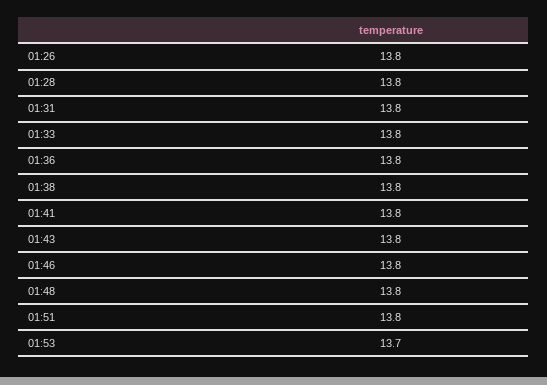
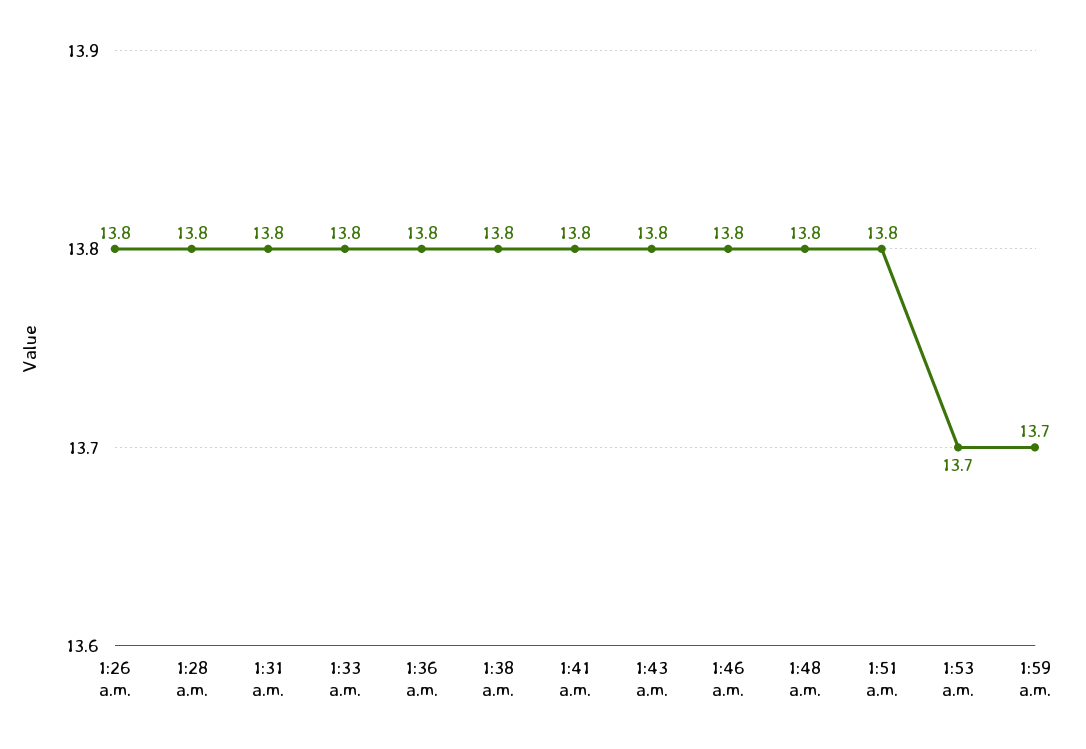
1:59 a.m.: none -> 13.7

